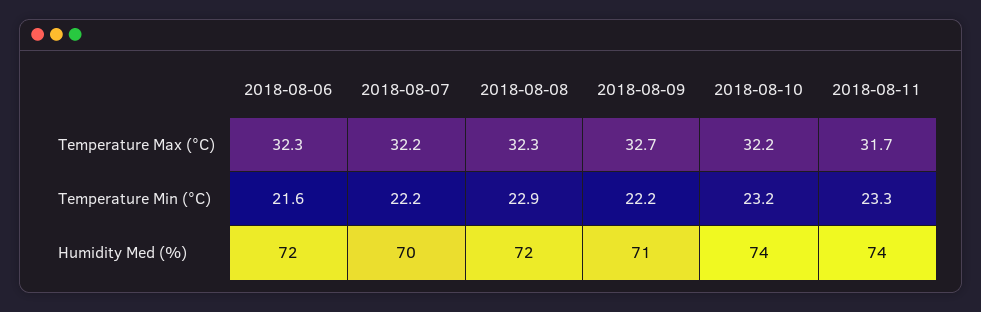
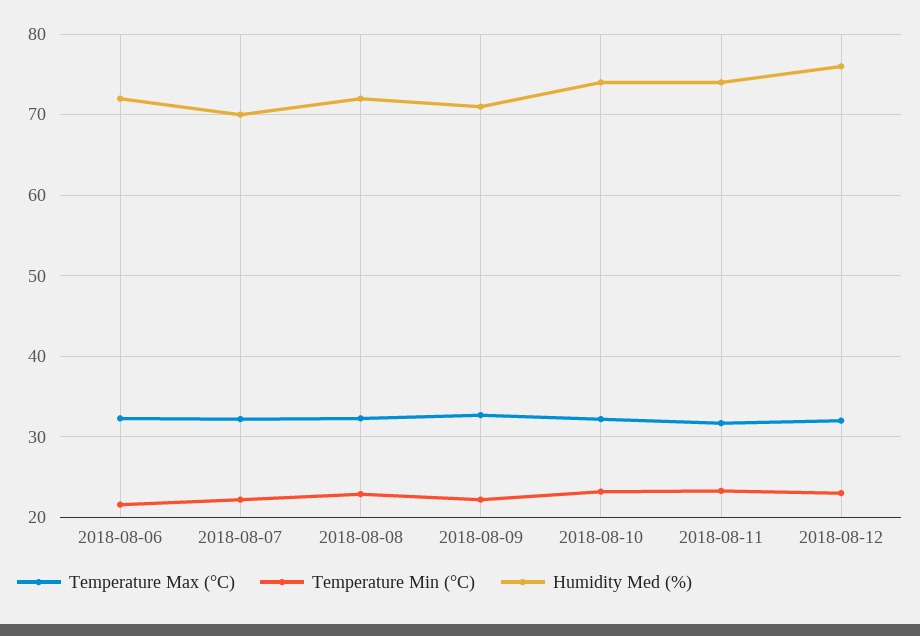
Temperature Max (°C), 2018-08-12: none -> 32
Temperature Min (°C), 2018-08-12: none -> 23
Humidity Med (%), 2018-08-12: none -> 76

